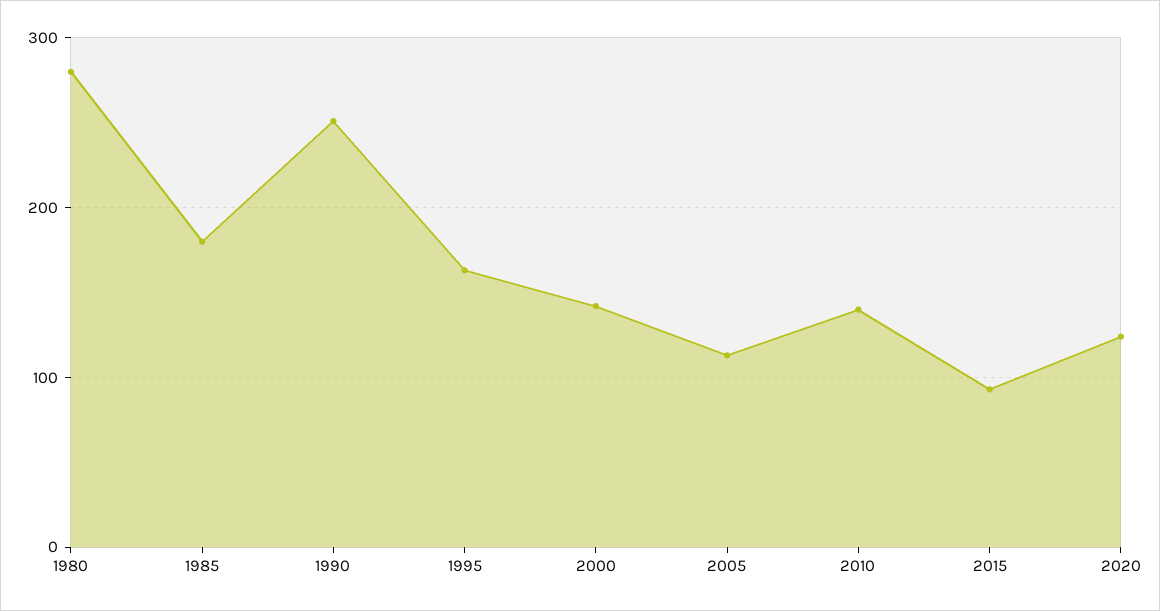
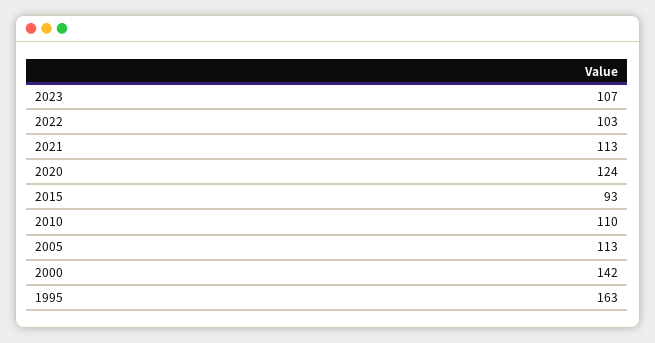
1980: 280 -> none
1985: 180 -> none
1990: 250 -> none
2010: 140 -> 110
2023: none -> 107
2022: none -> 103
2021: none -> 113

